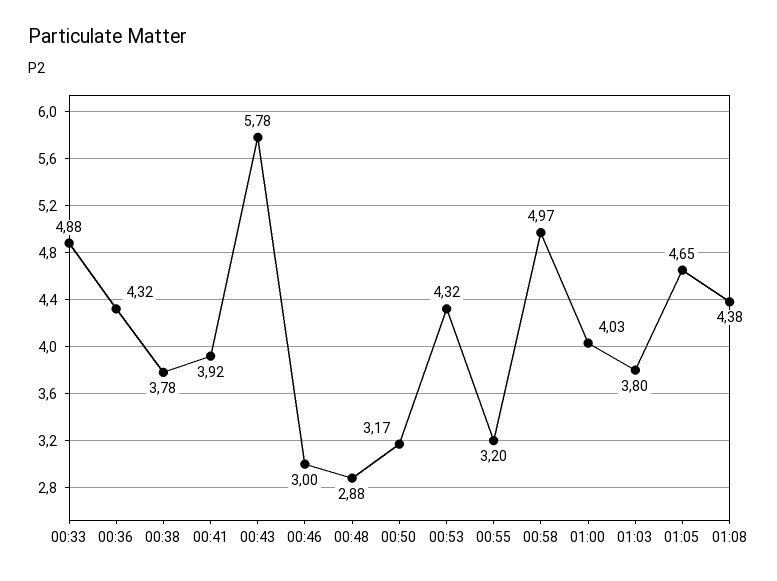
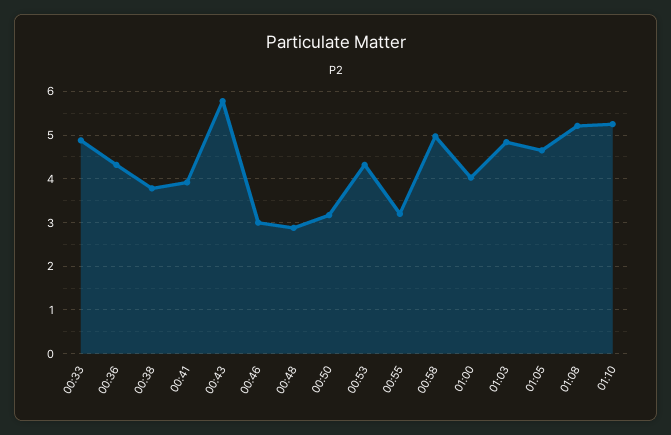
01:03: 3.8 -> 4.8
01:08: 4.38 -> 5.2
01:10: none -> 5.2

